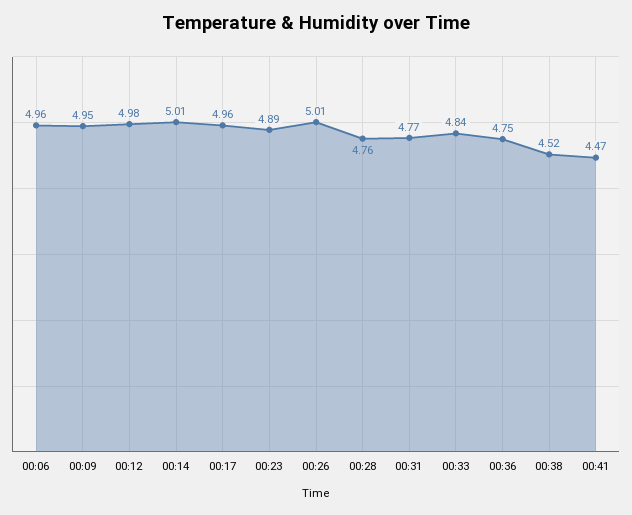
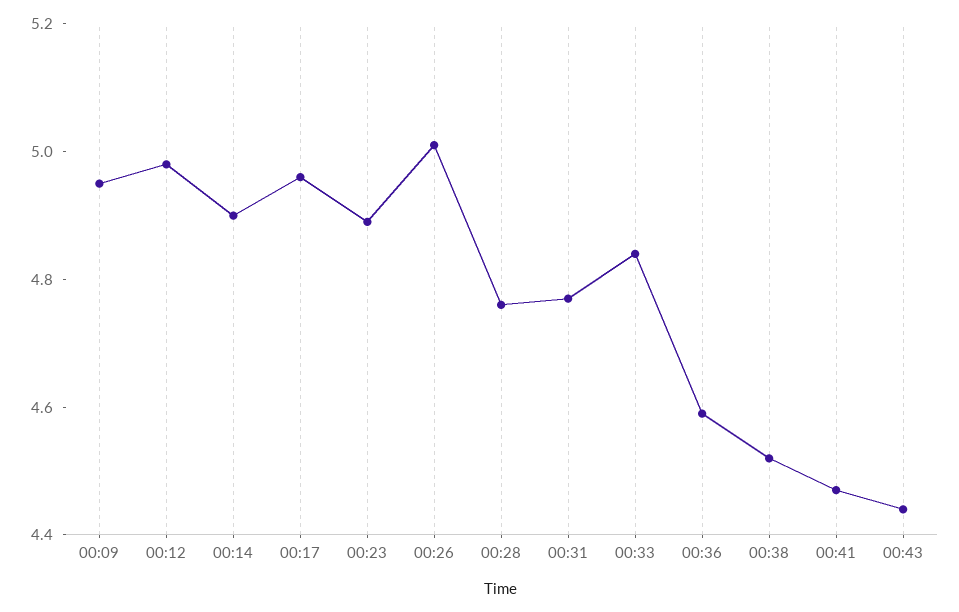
00:06: 4.96 -> none
00:14: 5.01 -> 4.9
00:36: 4.75 -> 4.6
00:43: none -> 4.45

